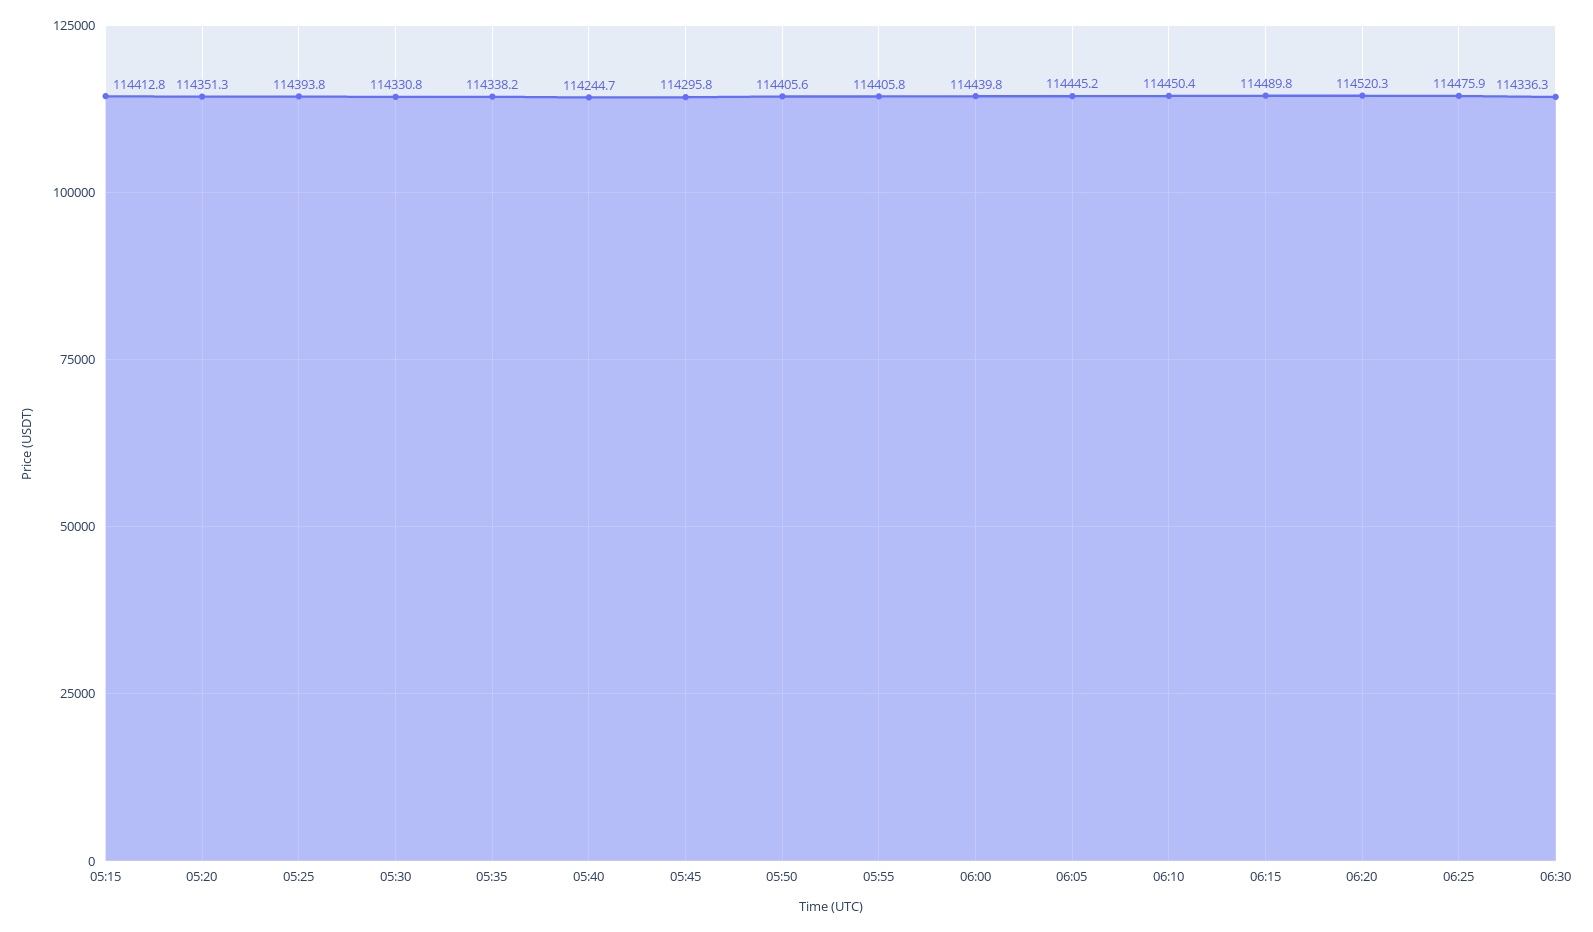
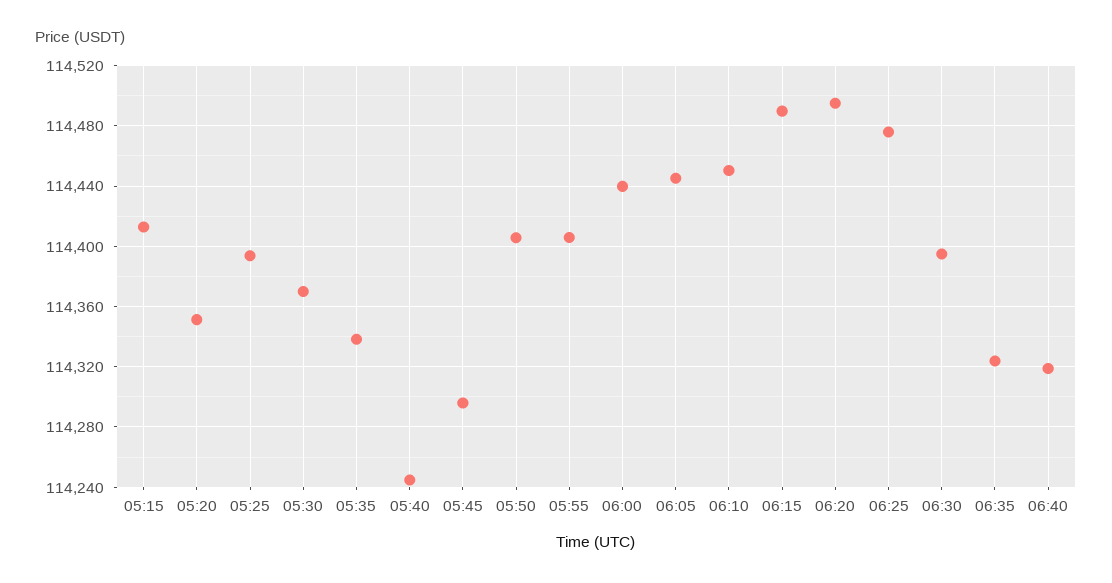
05:30: 114330.8 -> 114370
06:20: 114520.3 -> 114495
06:30: 114336.3 -> 114395
06:35: none -> 114325
06:40: none -> 114320

